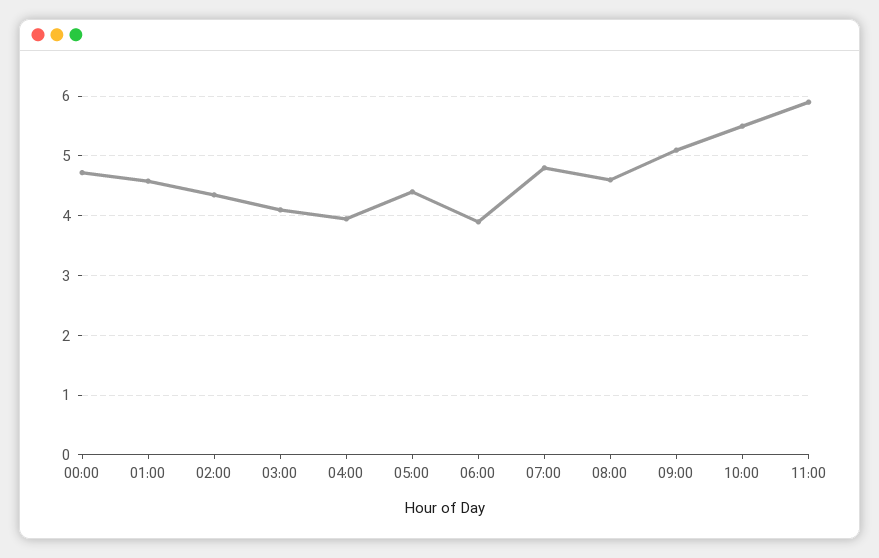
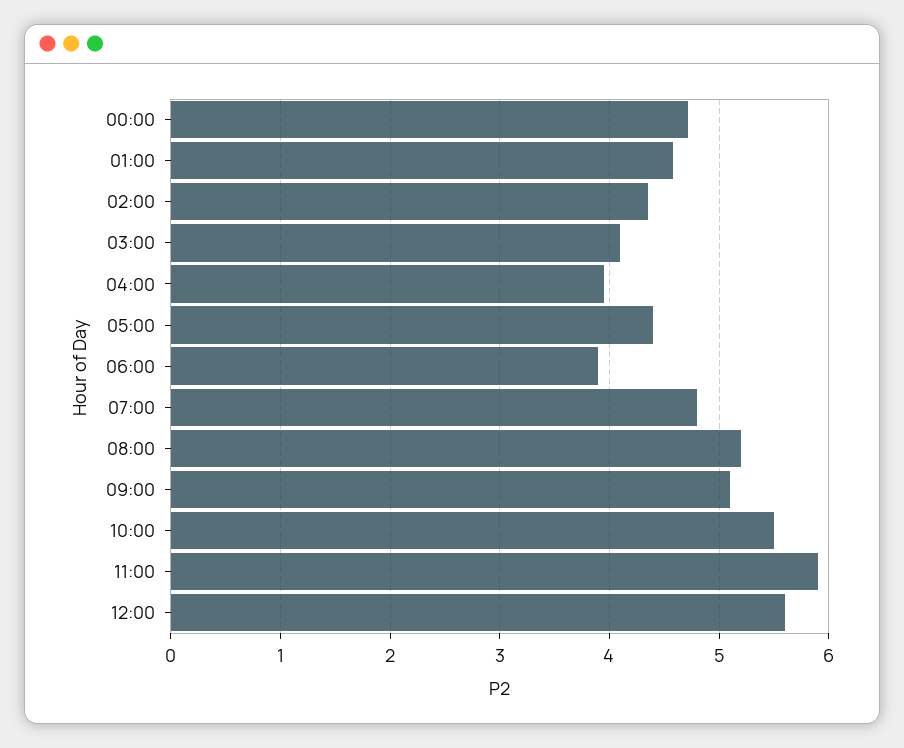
08:00: 4.6 -> 5.2
12:00: none -> 5.6

